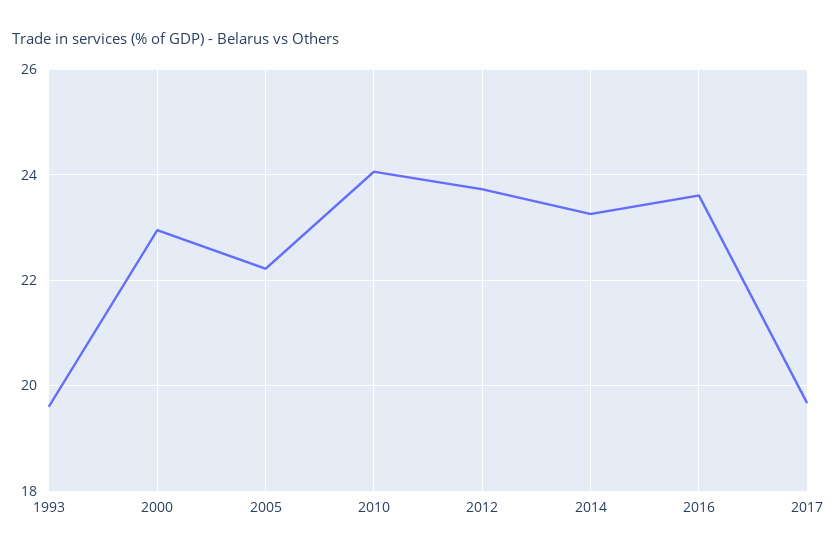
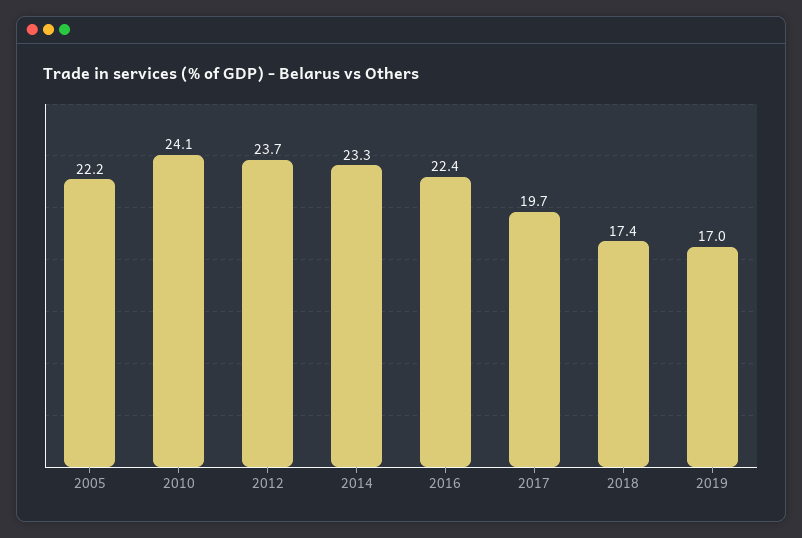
1993: 19.6 -> none
2000: 23 -> none
2016: 23.6 -> 22.4
2018: none -> 17.4
2019: none -> 17

